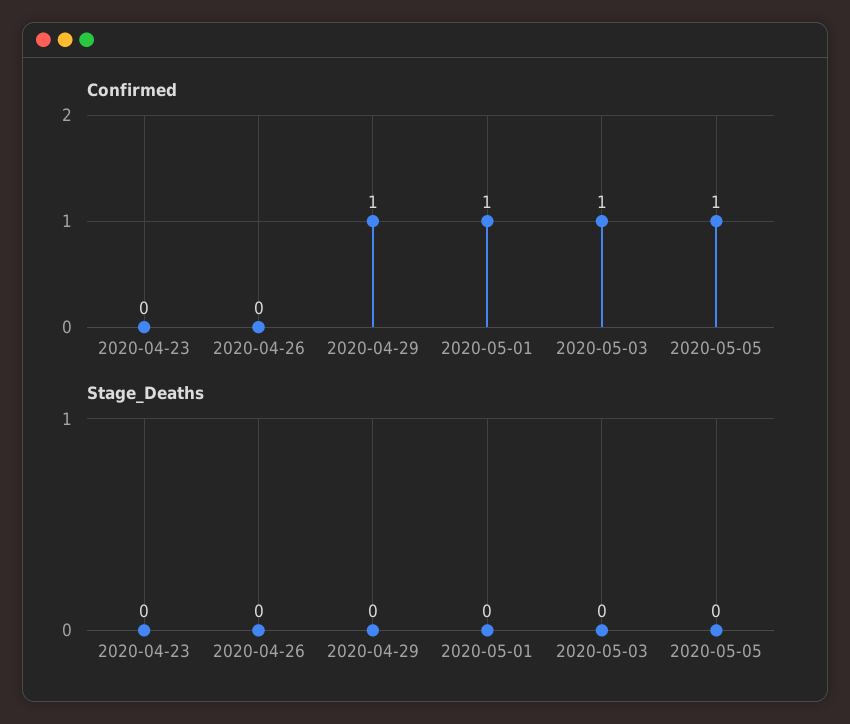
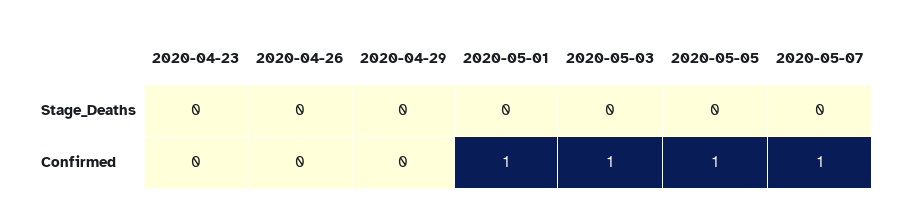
Confirmed, 2020-04-29: 1 -> 0
Stage_Deaths, 2020-05-07: none -> 0
Confirmed, 2020-05-07: none -> 1

